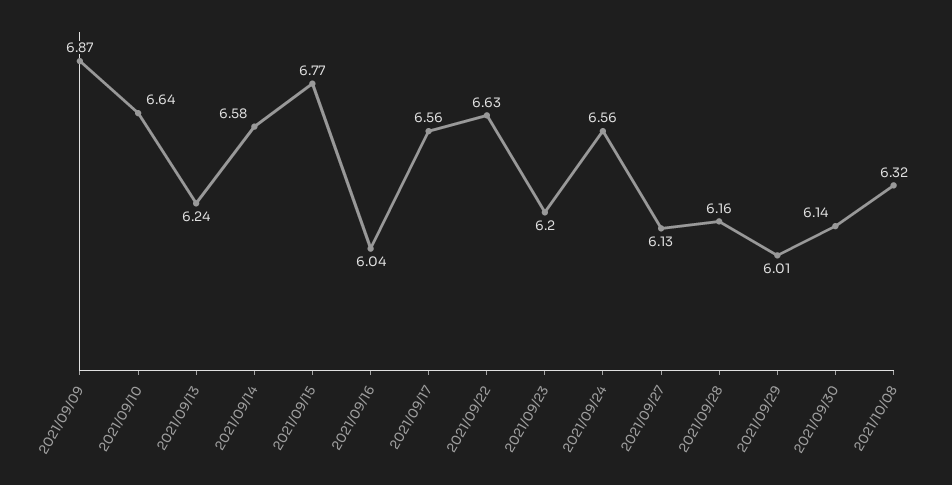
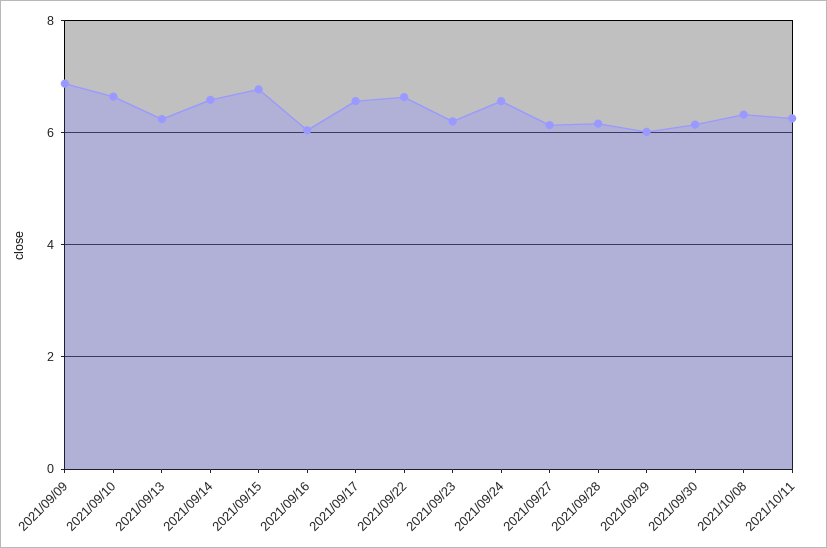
2021/10/11: none -> 6.2

